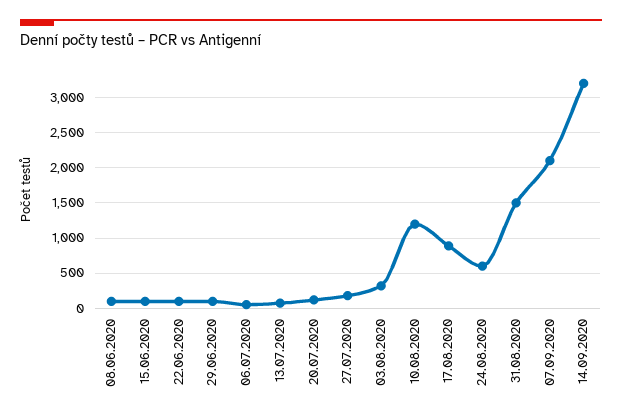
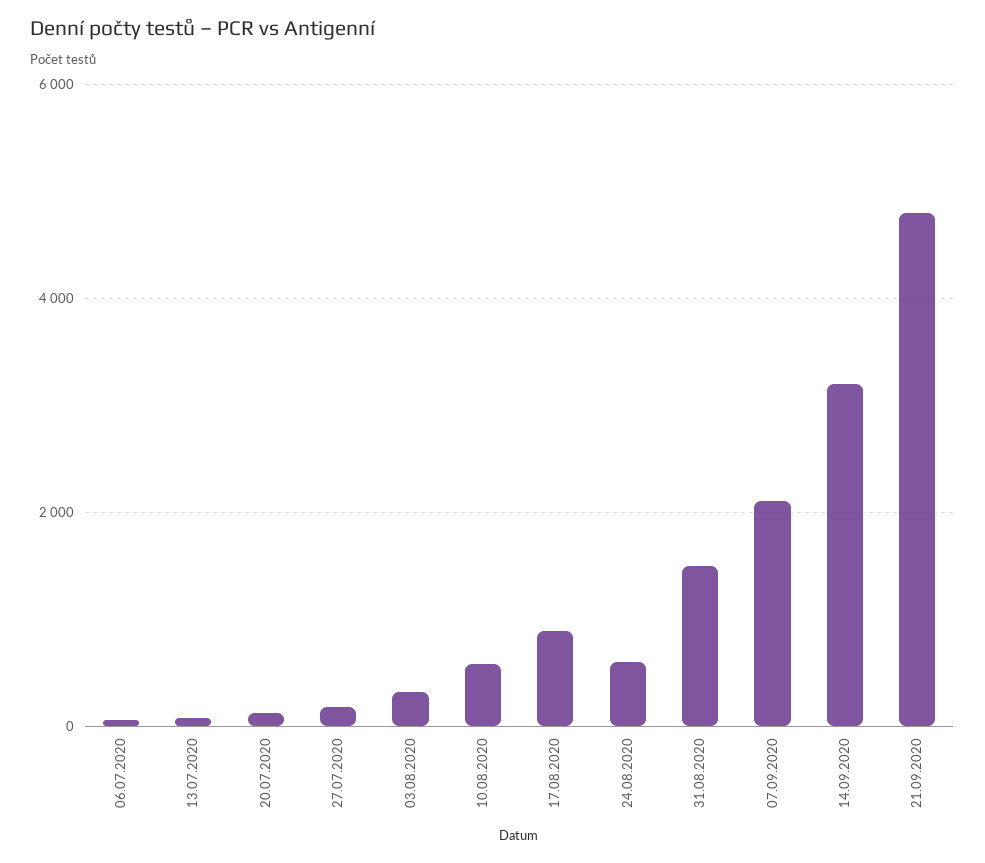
08.06.2020: 100 -> none
15.06.2020: 100 -> none
22.06.2020: 100 -> none
29.06.2020: 100 -> none
10.08.2020: 1200 -> 600
21.09.2020: none -> 4800

